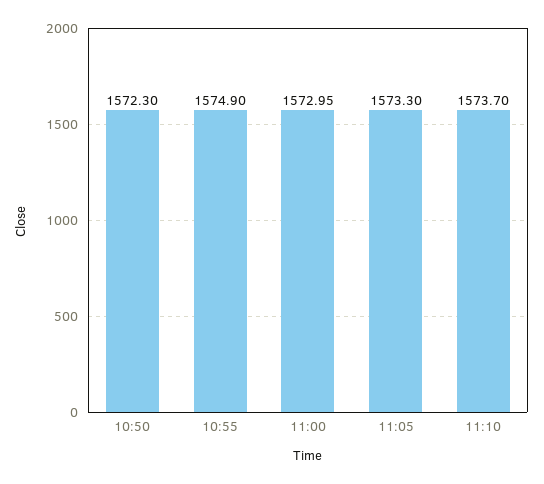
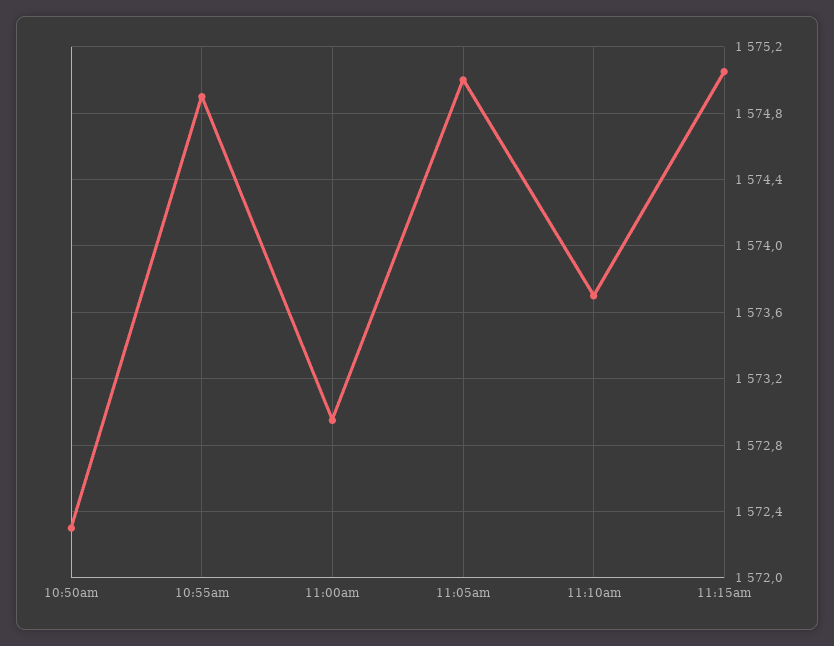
11:05: 1573.3 -> 1575
11:15am: none -> 1575.05

